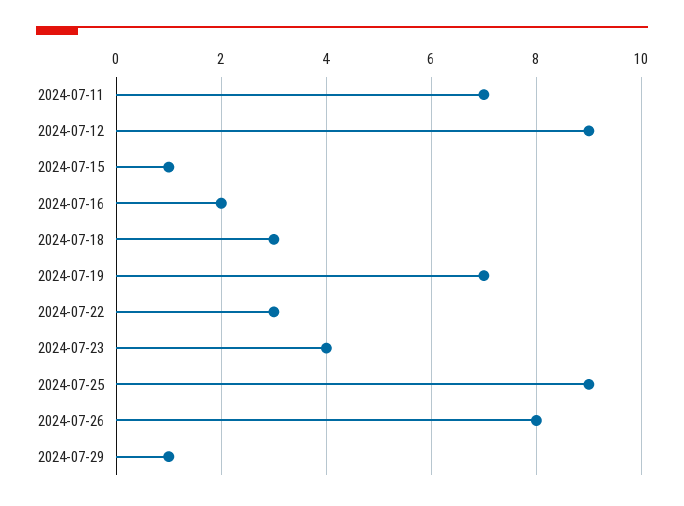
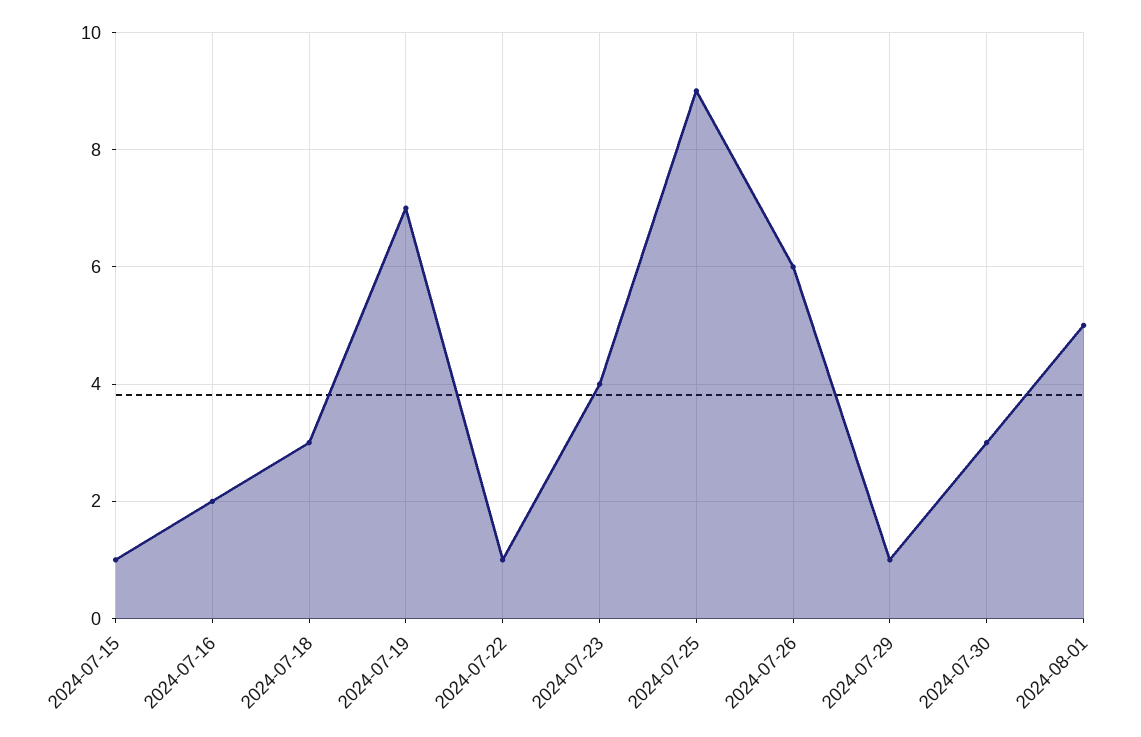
2024-07-11: 7 -> none
2024-07-12: 9 -> none
2024-07-22: 3 -> 1
2024-07-26: 8 -> 6
2024-07-30: none -> 3
2024-08-01: none -> 5

